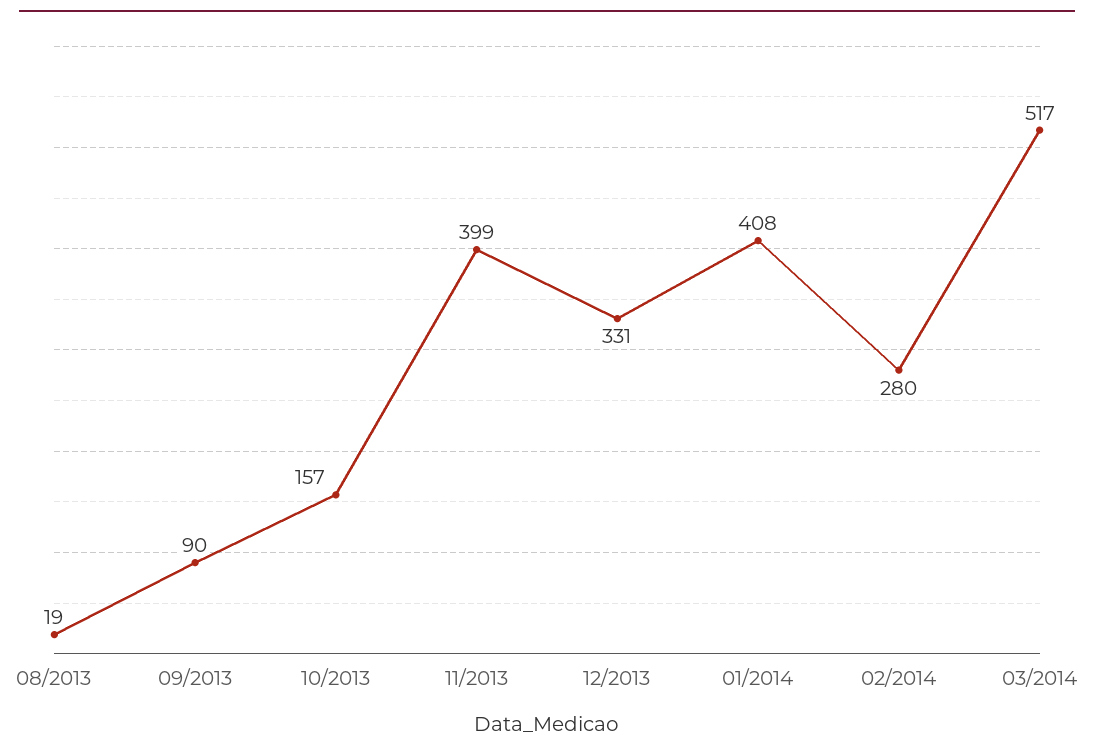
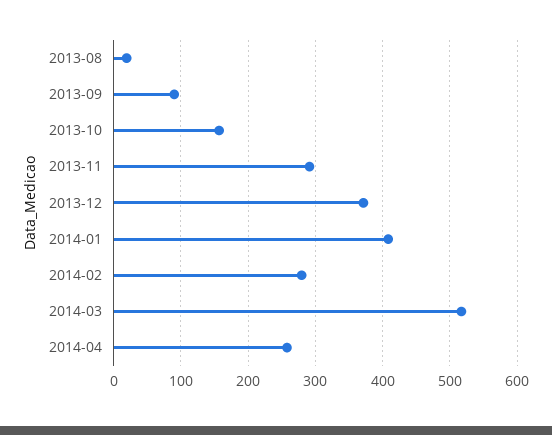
11/2013: 399 -> 290
12/2013: 331 -> 370
2014-04: none -> 260

